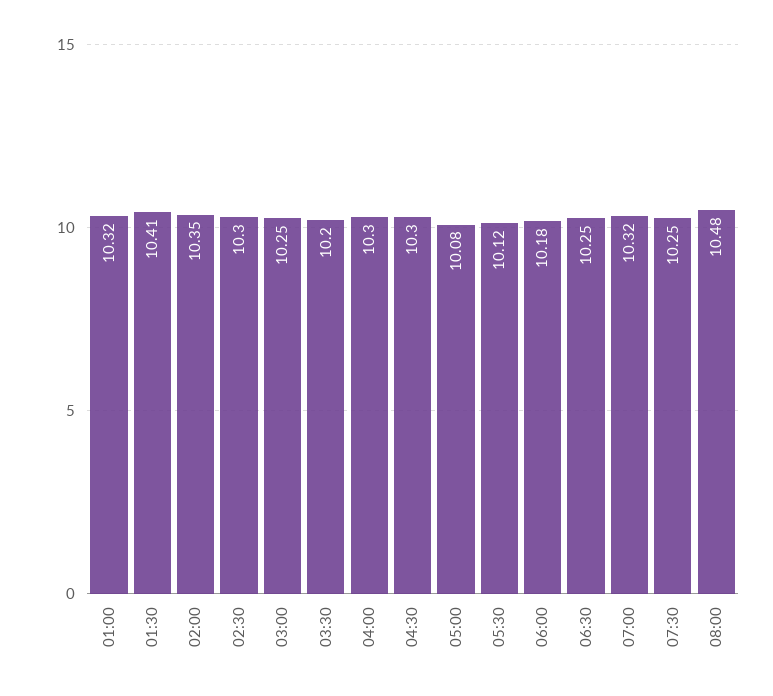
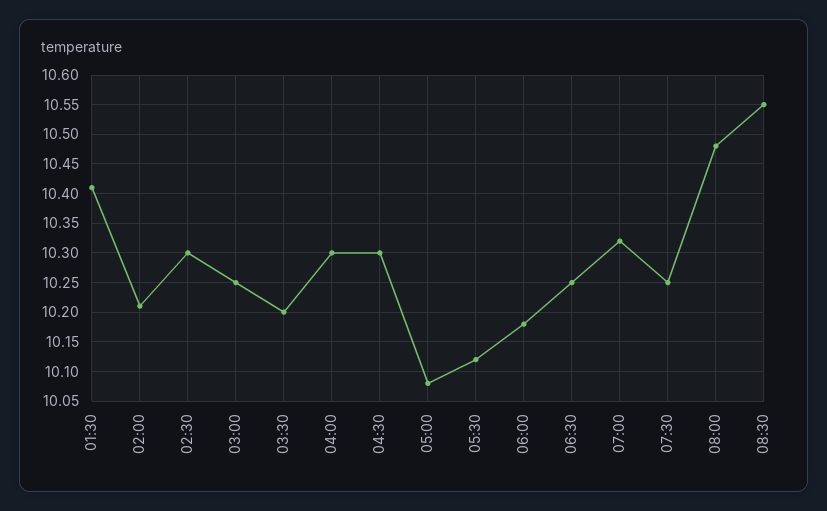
01:00: 10.32 -> none
02:00: 10.35 -> 10.2
08:30: none -> 10.55

